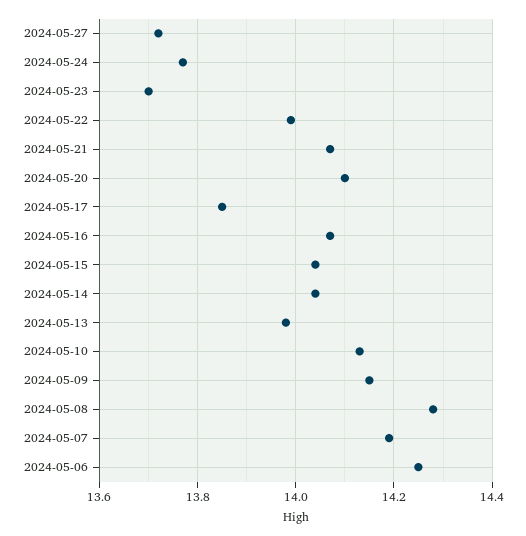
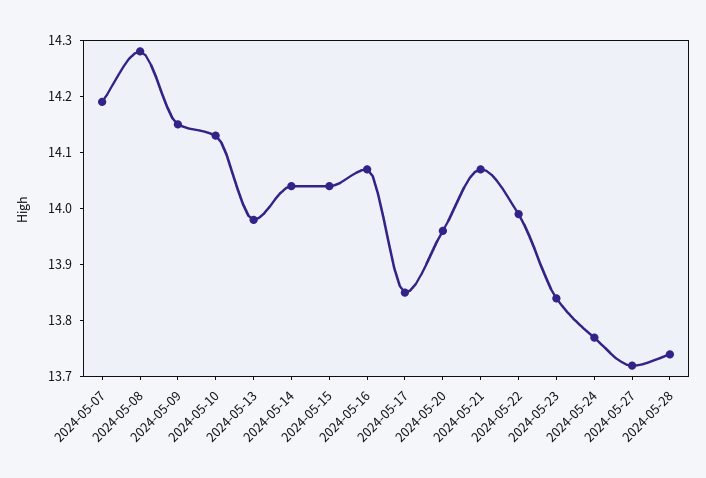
2024-05-23: 13.7 -> 13.85
2024-05-20: 14.1 -> 13.95
2024-05-06: 14.25 -> none
2024-05-28: none -> 13.75

